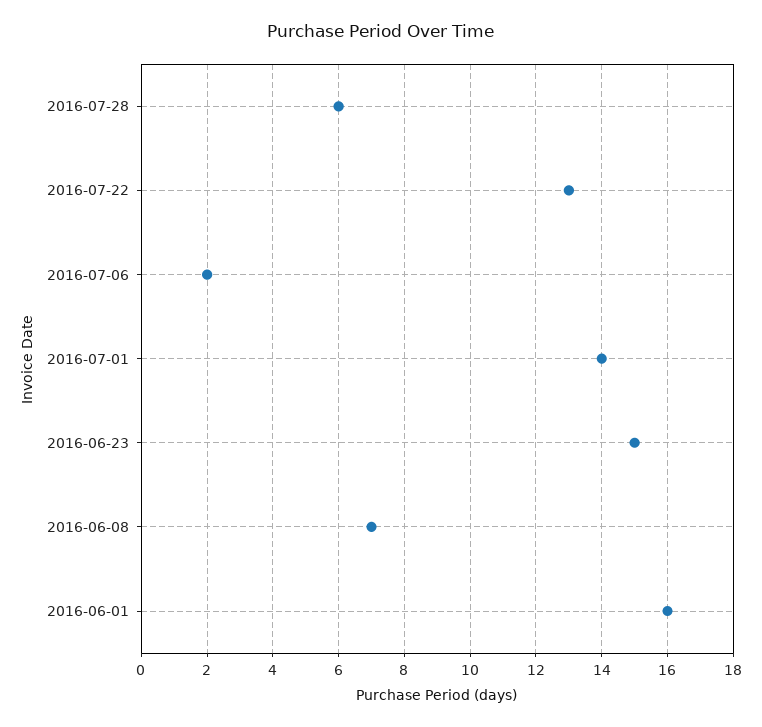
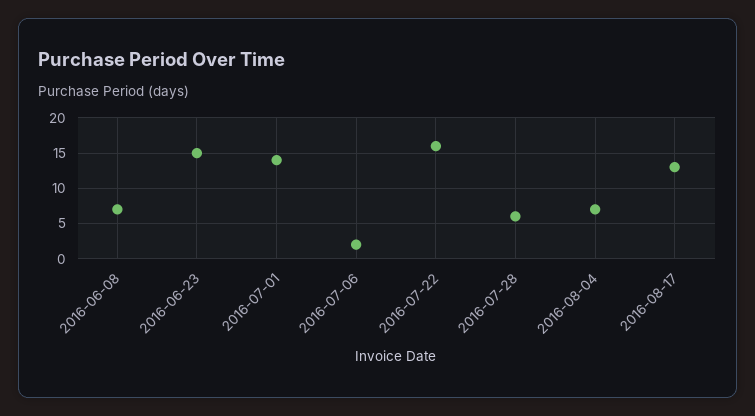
2016-07-22: 13 -> 16
2016-06-01: 16 -> none
2016-08-04: none -> 7
2016-08-17: none -> 13

